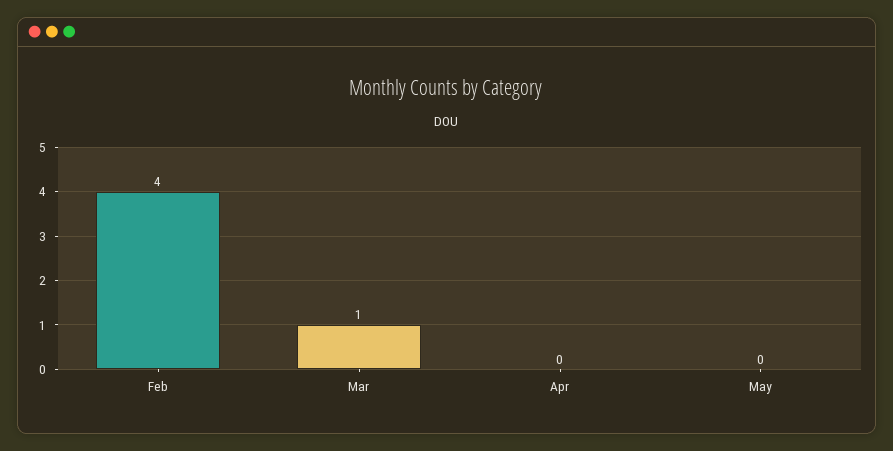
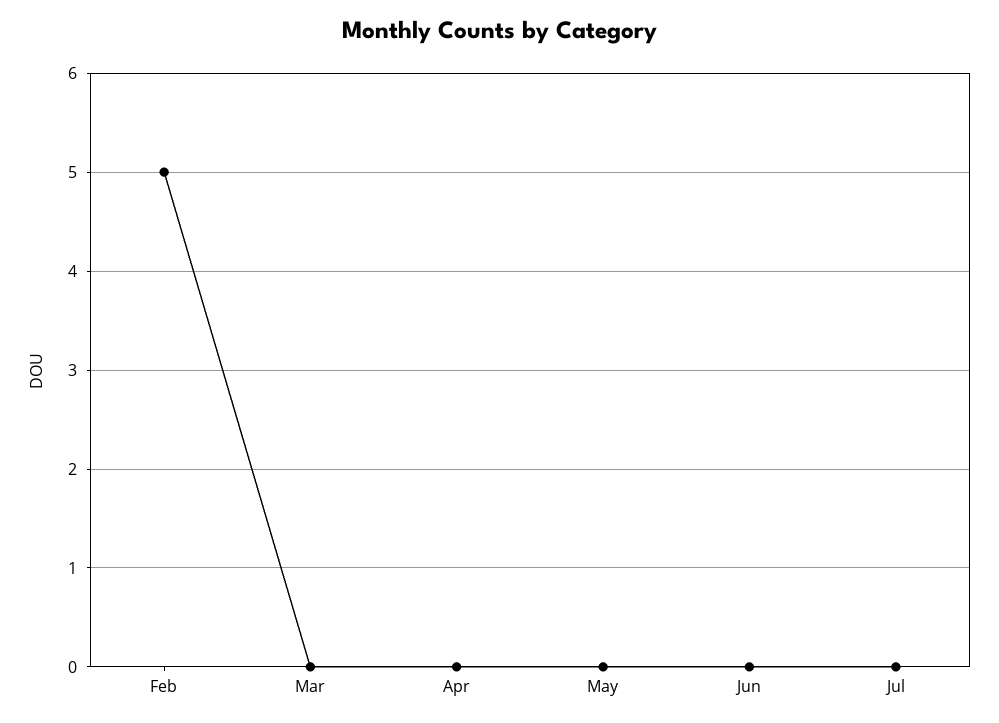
Feb: 4 -> 5
Mar: 1 -> 0
Jun: none -> 0
Jul: none -> 0

